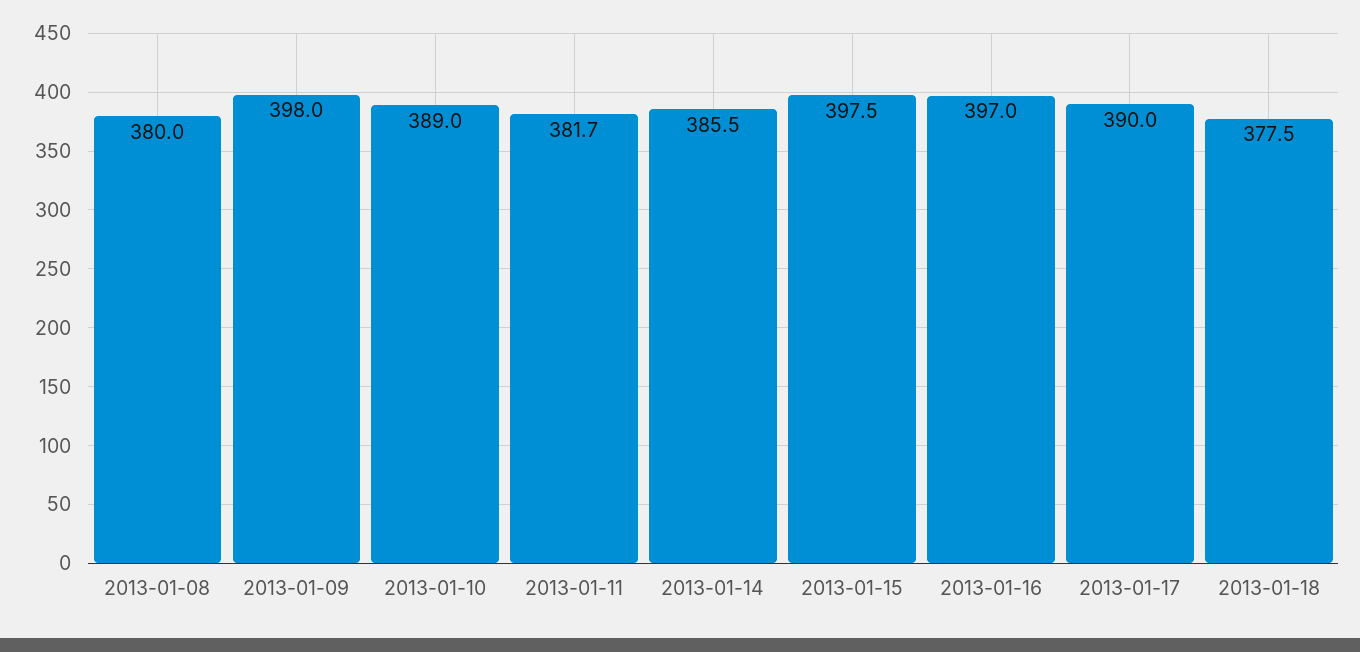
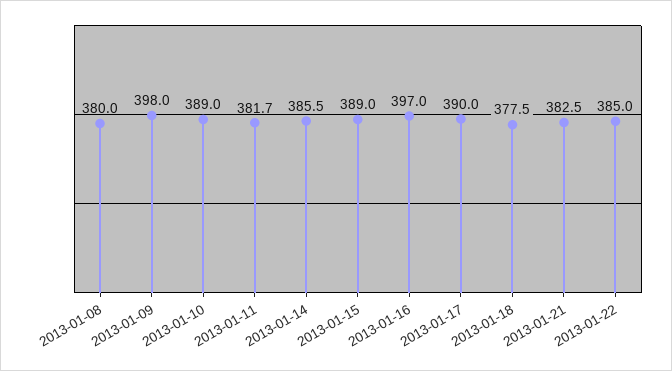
2013-01-15: 397.5 -> 389
2013-01-21: none -> 382.5
2013-01-22: none -> 385

